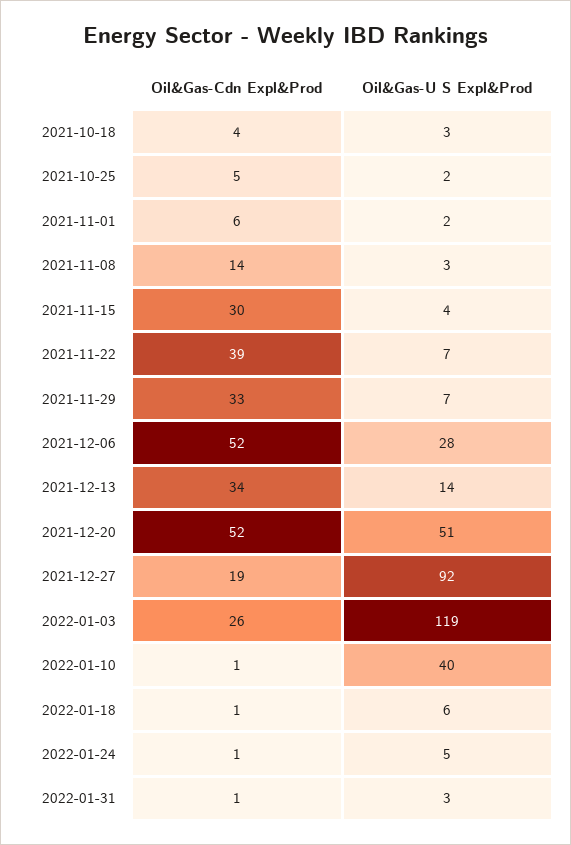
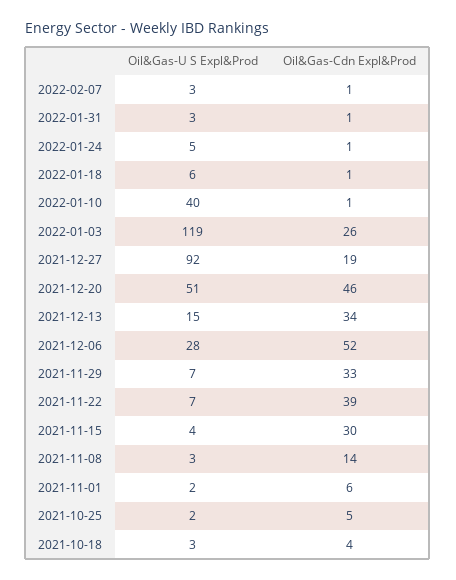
Oil&Gas-U S Expl&Prod, 2021-12-13: 14 -> 15
Oil&Gas-Cdn Expl&Prod, 2021-12-20: 52 -> 46
Oil&Gas-U S Expl&Prod, 2022-02-07: none -> 3
Oil&Gas-Cdn Expl&Prod, 2022-02-07: none -> 1

